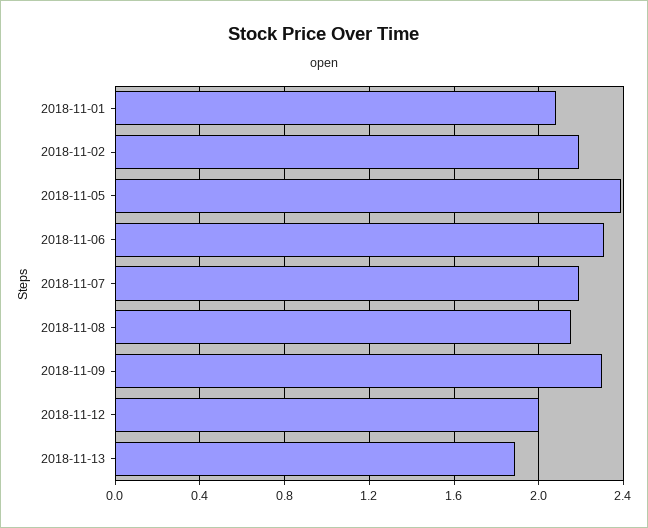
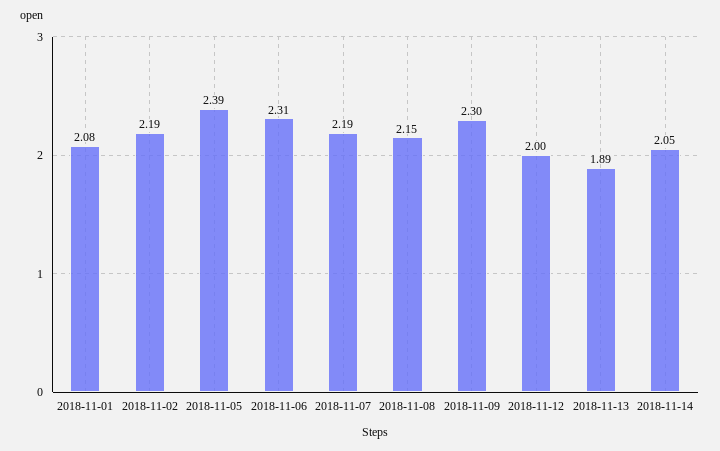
2018-11-14: none -> 2.05

